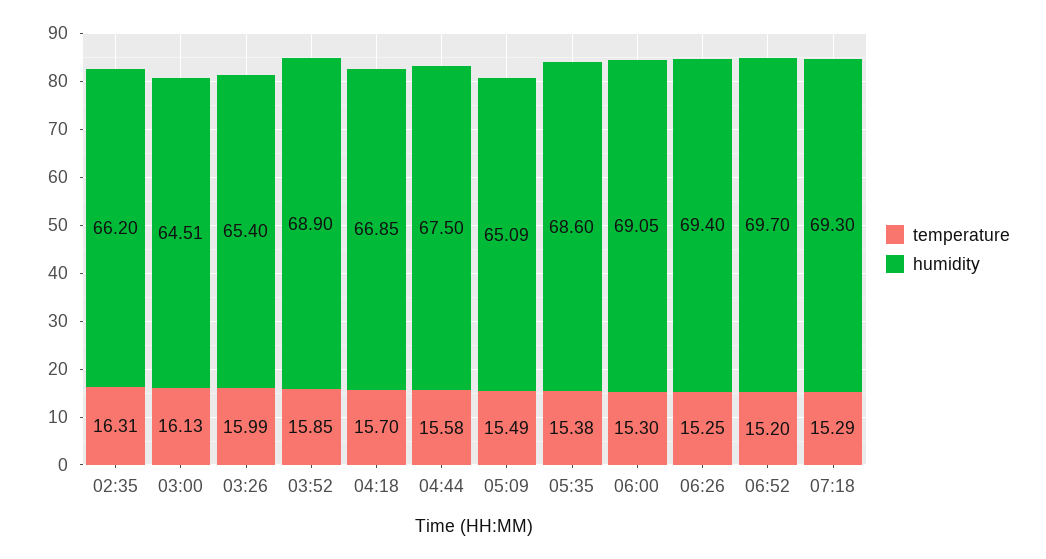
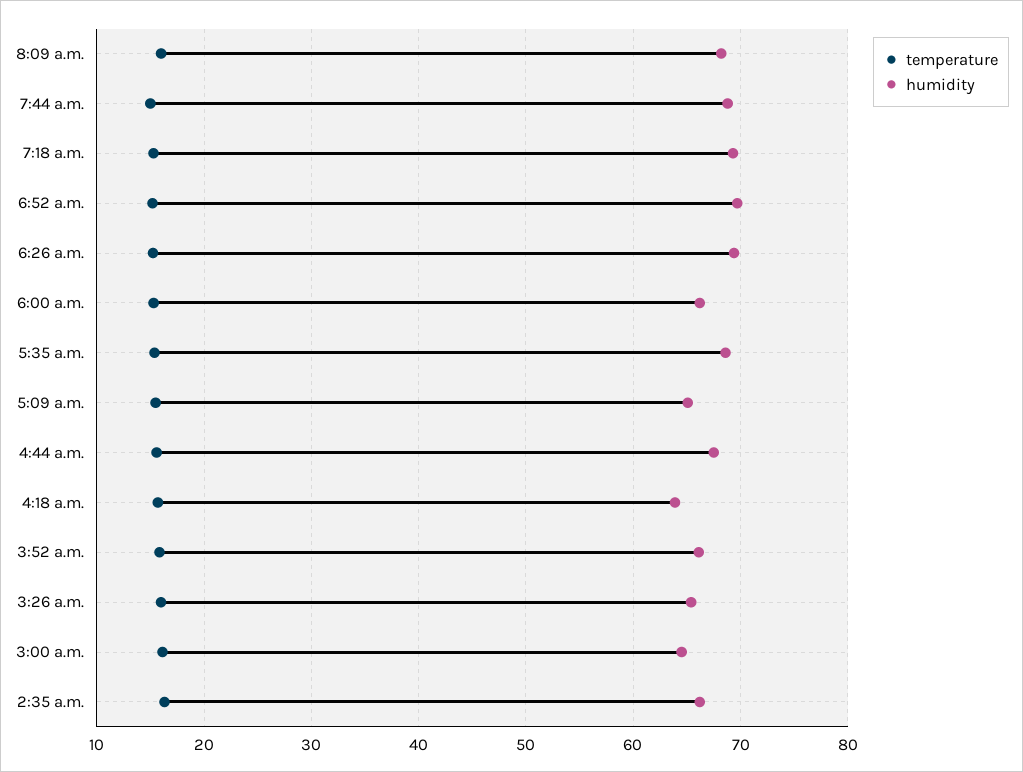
humidity, 03:52: 68.9 -> 66
humidity, 04:18: 66.85 -> 64
humidity, 06:00: 69.05 -> 66
temperature, 8:09 a.m.: none -> 16
humidity, 8:09 a.m.: none -> 68
temperature, 7:44 a.m.: none -> 15
humidity, 7:44 a.m.: none -> 69

